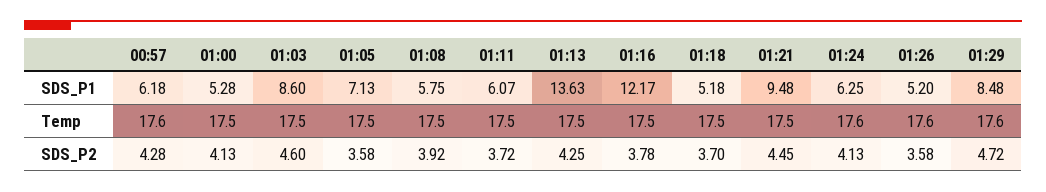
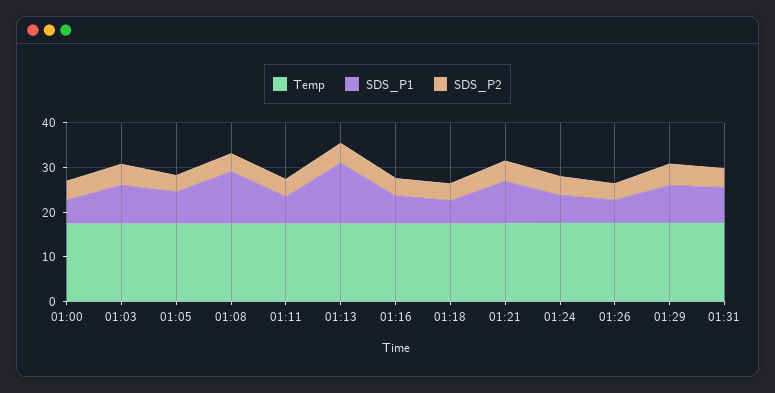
SDS_P1, 00:57: 6.18 -> none
SDS_P1, 01:08: 5.75 -> 12
SDS_P1, 01:16: 12.17 -> 6
Temp, 00:57: 17.6 -> none
SDS_P2, 00:57: 4.28 -> none
Temp, 01:31: none -> 18
SDS_P1, 01:31: none -> 8
SDS_P2, 01:31: none -> 4

